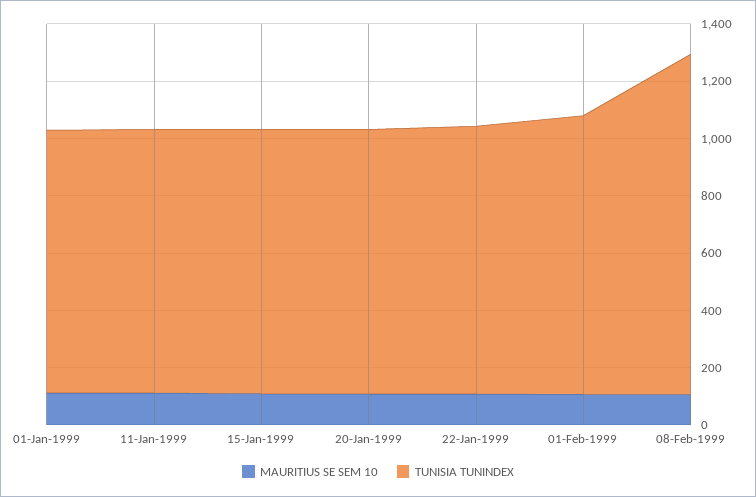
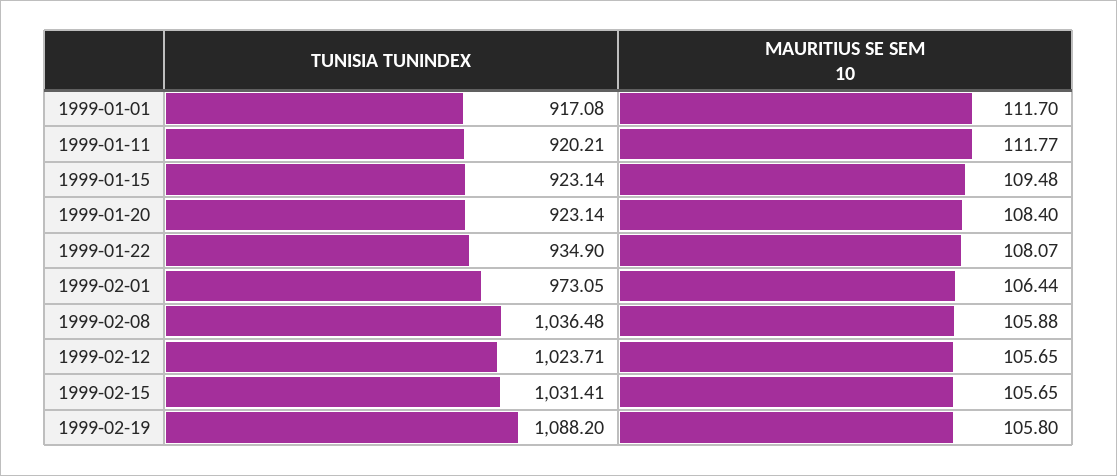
TUNISIA TUNINDEX, 08-Feb-1999: 1200 -> 1036.48
TUNISIA TUNINDEX, 1999-02-12: none -> 1023.71
MAURITIUS SE SEM 10, 1999-02-12: none -> 105.65
TUNISIA TUNINDEX, 1999-02-15: none -> 1031.41
MAURITIUS SE SEM 10, 1999-02-15: none -> 105.65
TUNISIA TUNINDEX, 1999-02-19: none -> 1088.2
MAURITIUS SE SEM 10, 1999-02-19: none -> 105.8

